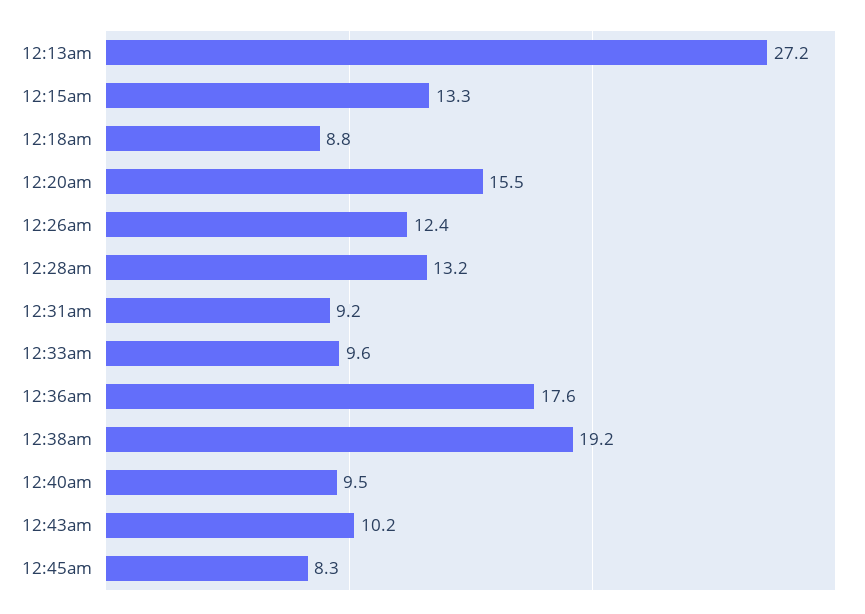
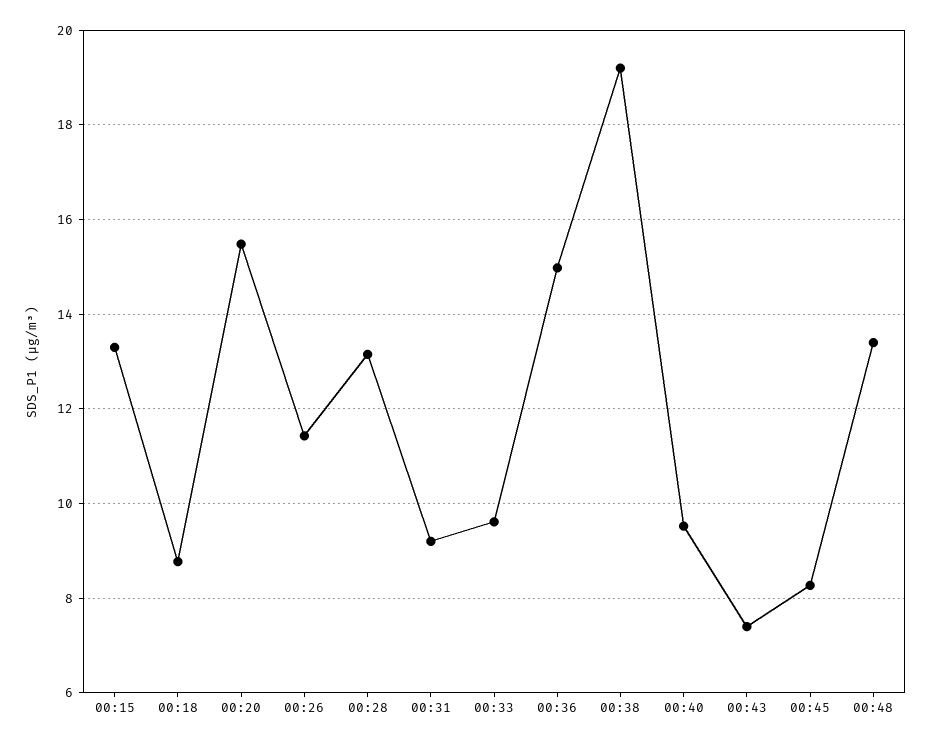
12:13am: 27.2 -> none
12:26am: 12.4 -> 11.4
12:36am: 17.6 -> 15
12:43am: 10.2 -> 7.4
00:48: none -> 13.4

